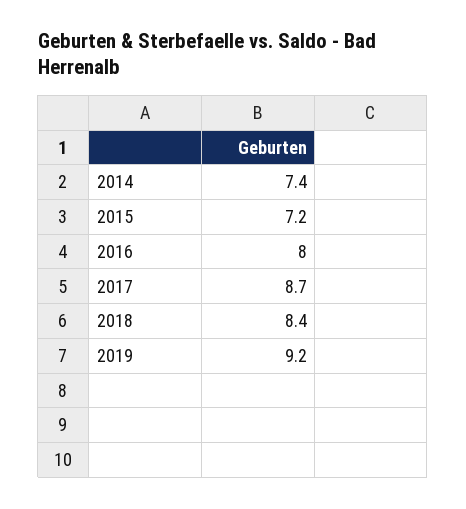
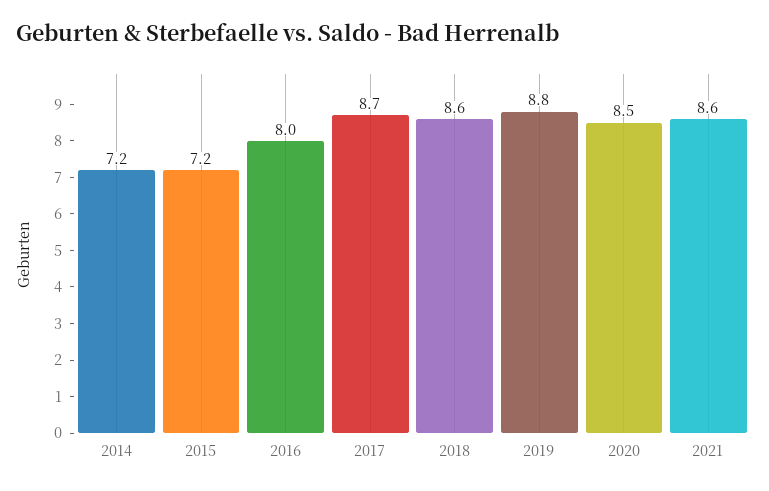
2014: 7.4 -> 7.2
2018: 8.4 -> 8.6
2019: 9.2 -> 8.8
2020: none -> 8.5
2021: none -> 8.6

